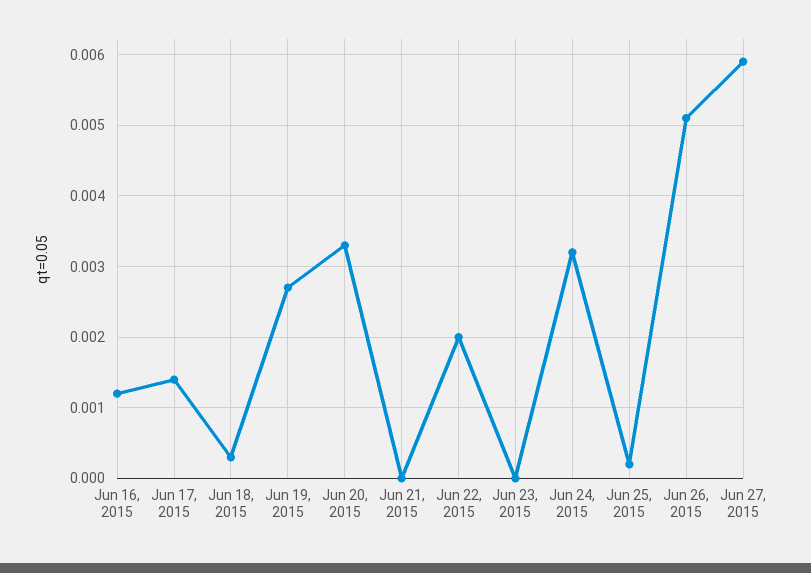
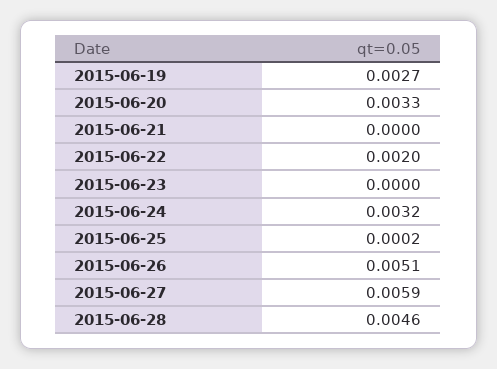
Jun 16, 2015: 0.0012 -> none
Jun 17, 2015: 0.0014 -> none
Jun 18, 2015: 0.0003 -> none
2015-06-28: none -> 0.0046

